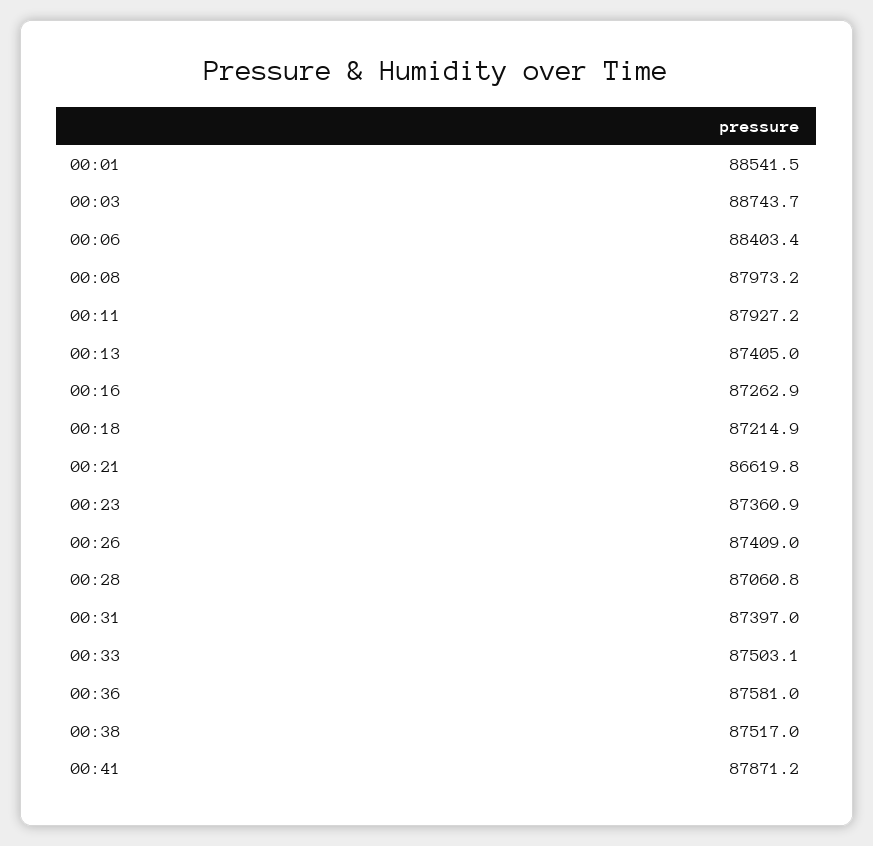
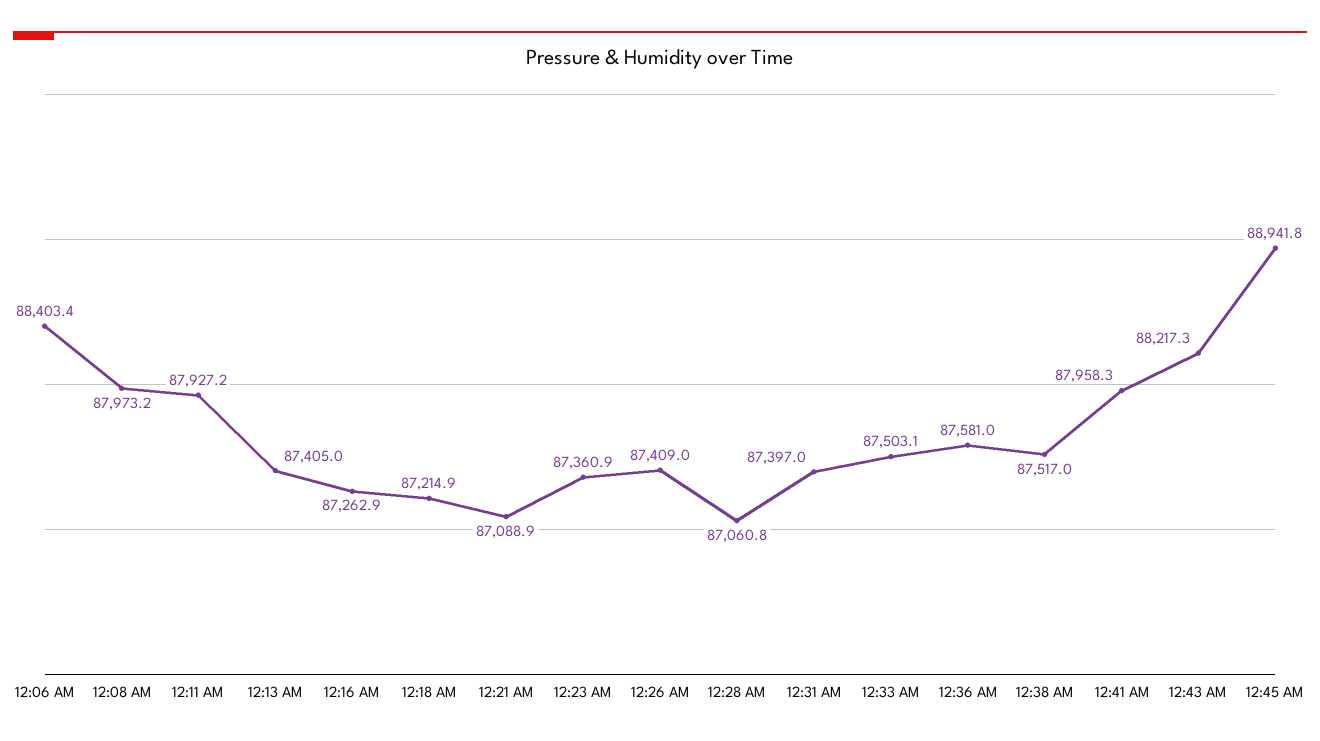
00:01: 88541.5 -> none
00:03: 88743.7 -> none
00:21: 86619.8 -> 87088.9
00:41: 87871.2 -> 87958.3
12:43 AM: none -> 88217.3
12:45 AM: none -> 88941.8

